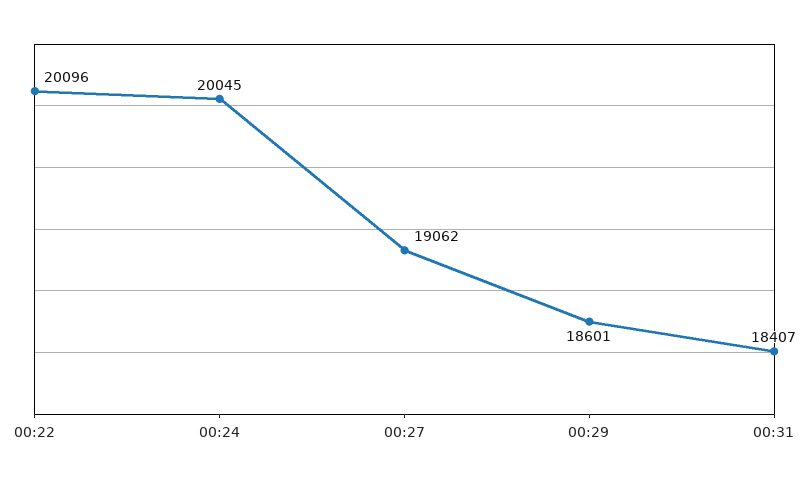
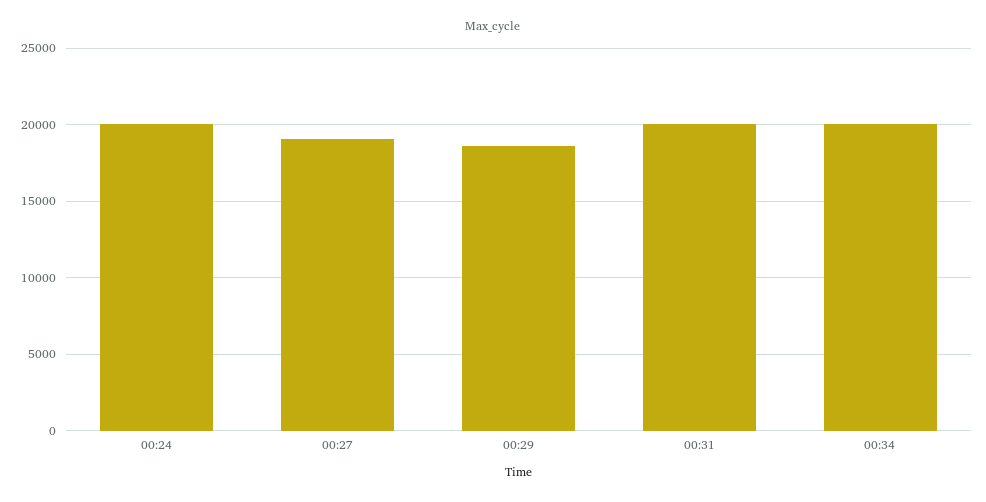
00:22: 20096 -> none
00:31: 18407 -> 20000
00:34: none -> 20000

